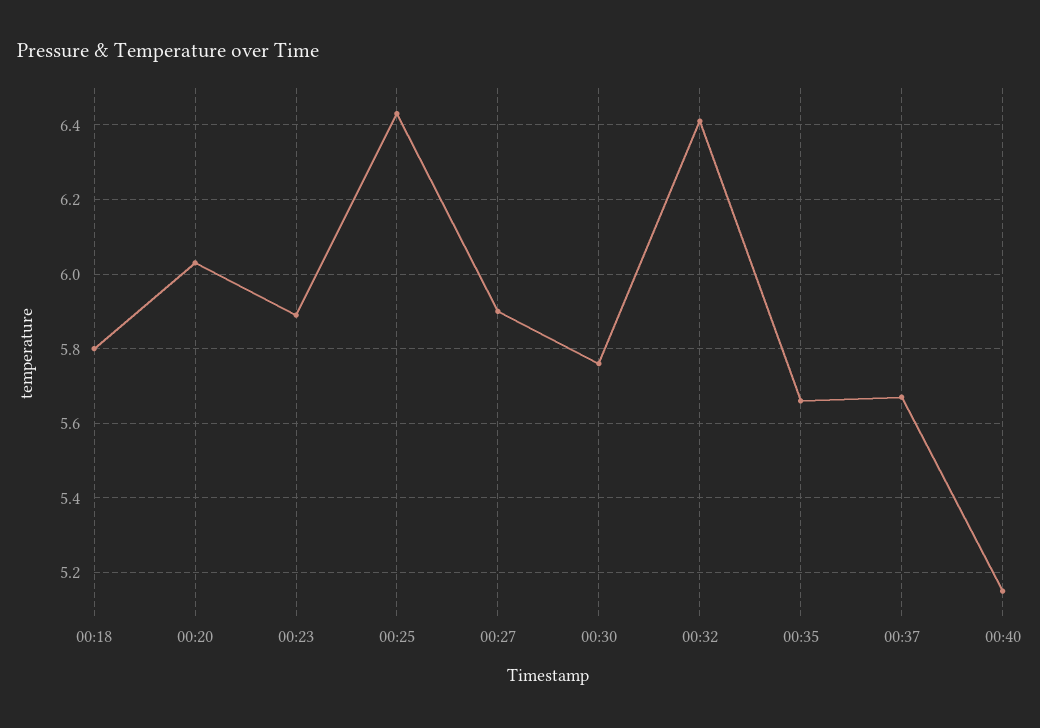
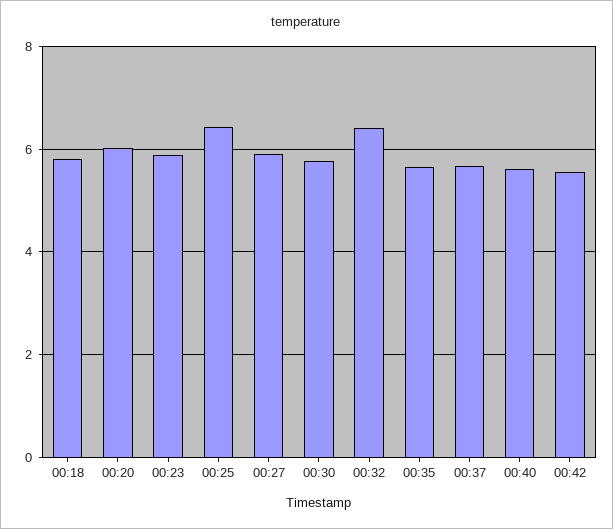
00:40: 5.15 -> 5.6
00:42: none -> 5.6

